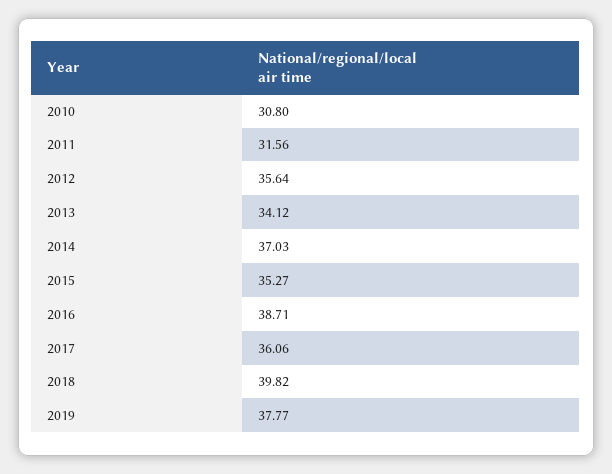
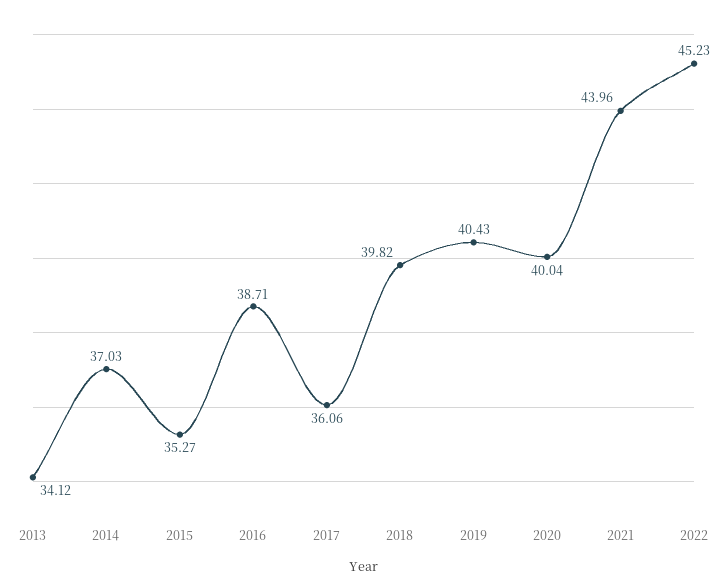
2010: 30.8 -> none
2011: 31.56 -> none
2012: 35.64 -> none
2019: 37.77 -> 40.43
2020: none -> 40.04
2021: none -> 43.96
2022: none -> 45.23

